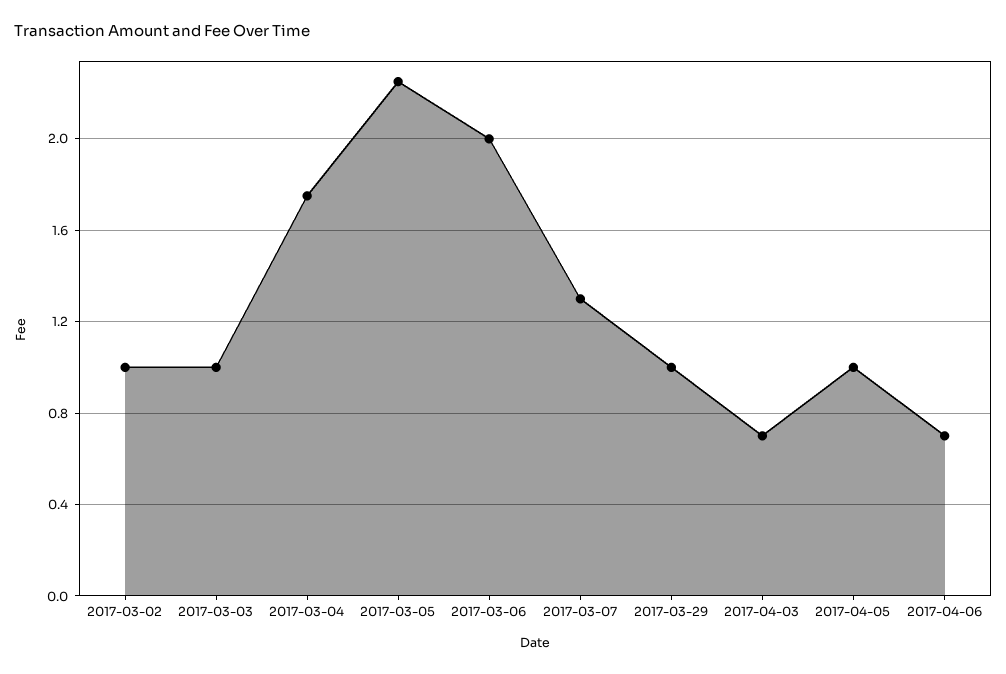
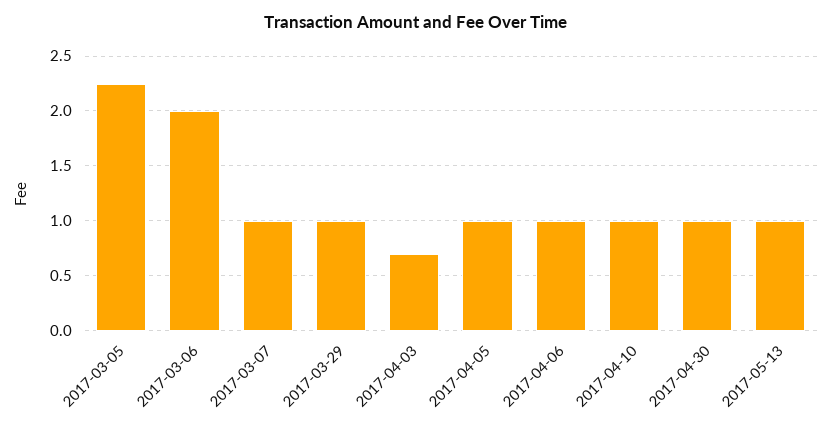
2017-03-02: 1 -> none
2017-03-03: 1 -> none
2017-03-04: 1.75 -> none
2017-03-07: 1.3 -> 1
2017-04-06: 0.7 -> 1
2017-04-10: none -> 1
2017-04-30: none -> 1
2017-05-13: none -> 1

